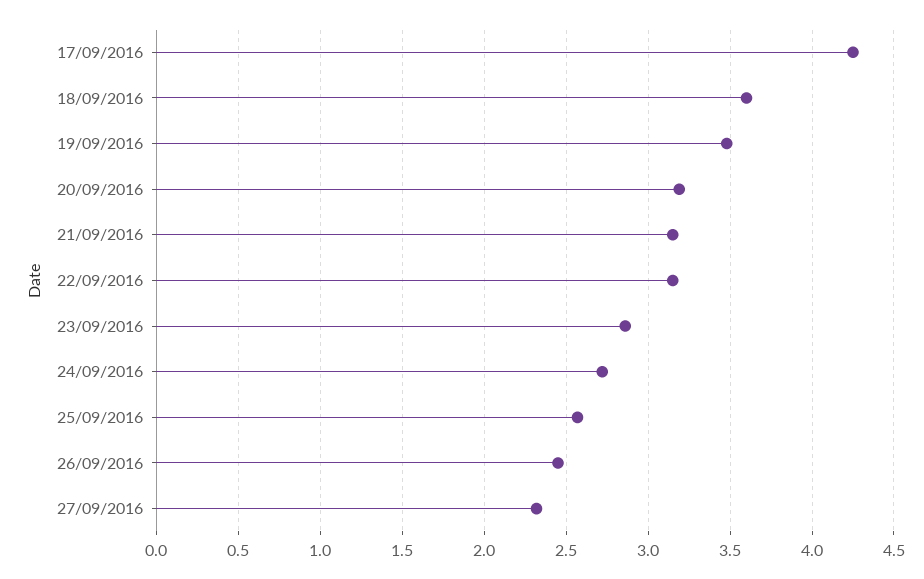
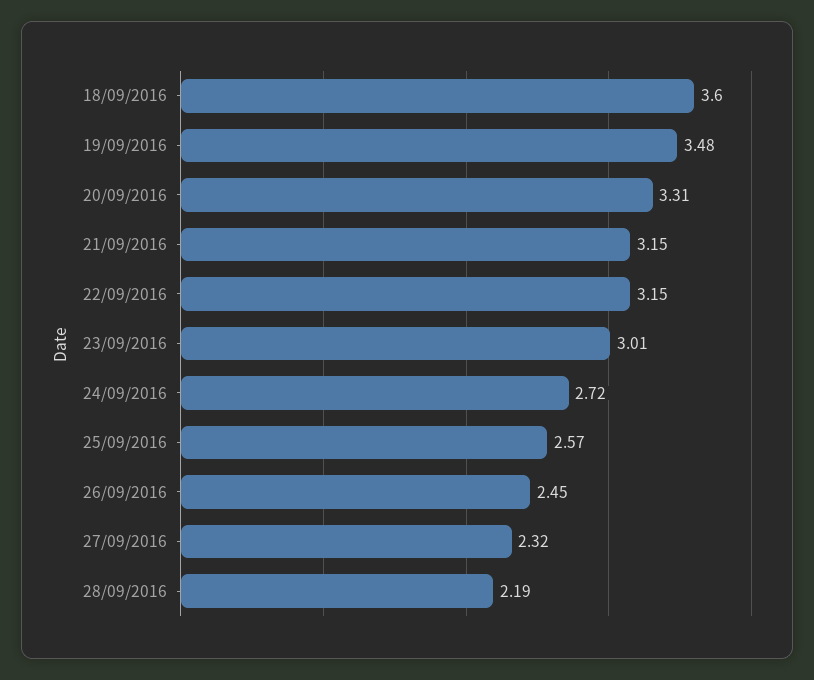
17/09/2016: 4.25 -> none
20/09/2016: 3.2 -> 3.31
23/09/2016: 2.85 -> 3.01
28/09/2016: none -> 2.19

